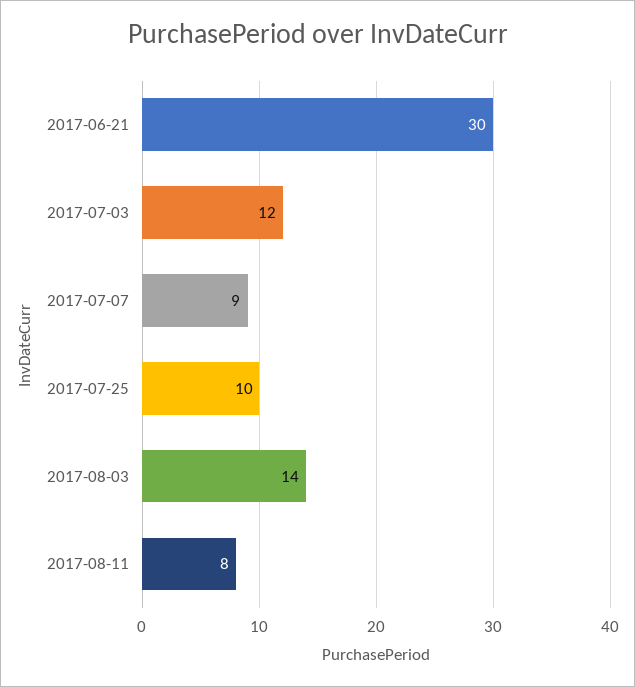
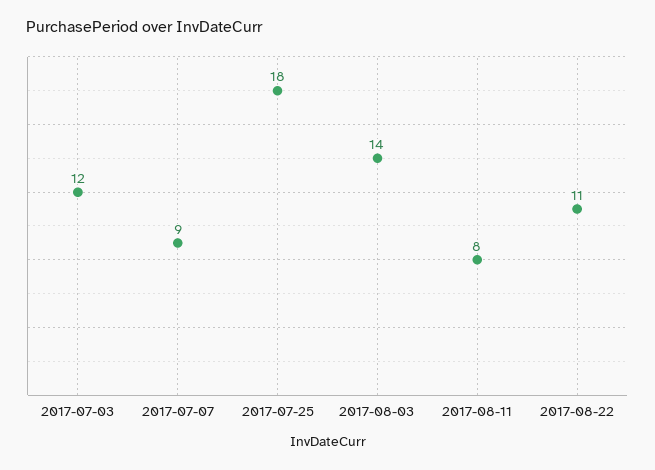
2017-06-21: 30 -> none
2017-07-25: 10 -> 18
2017-08-22: none -> 11

